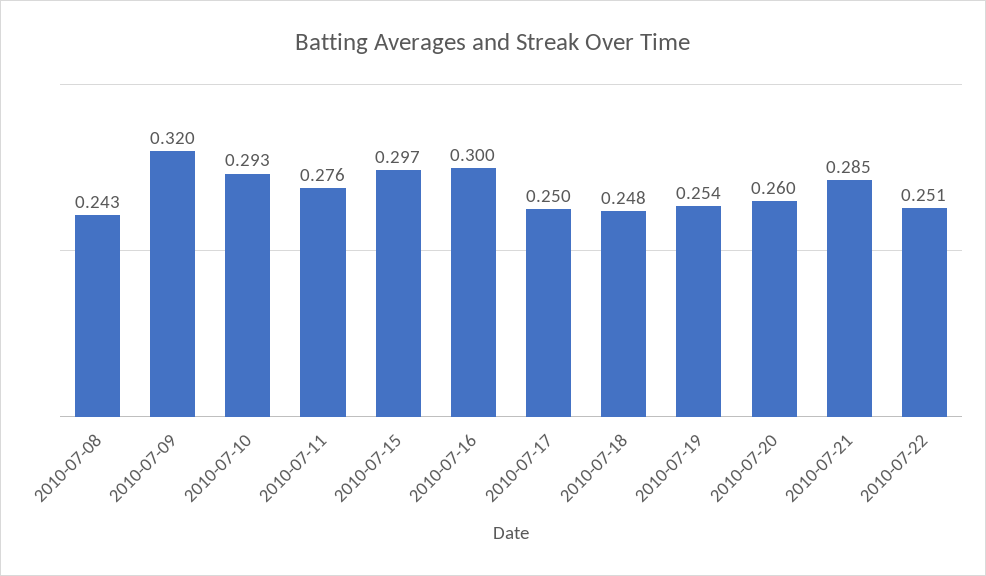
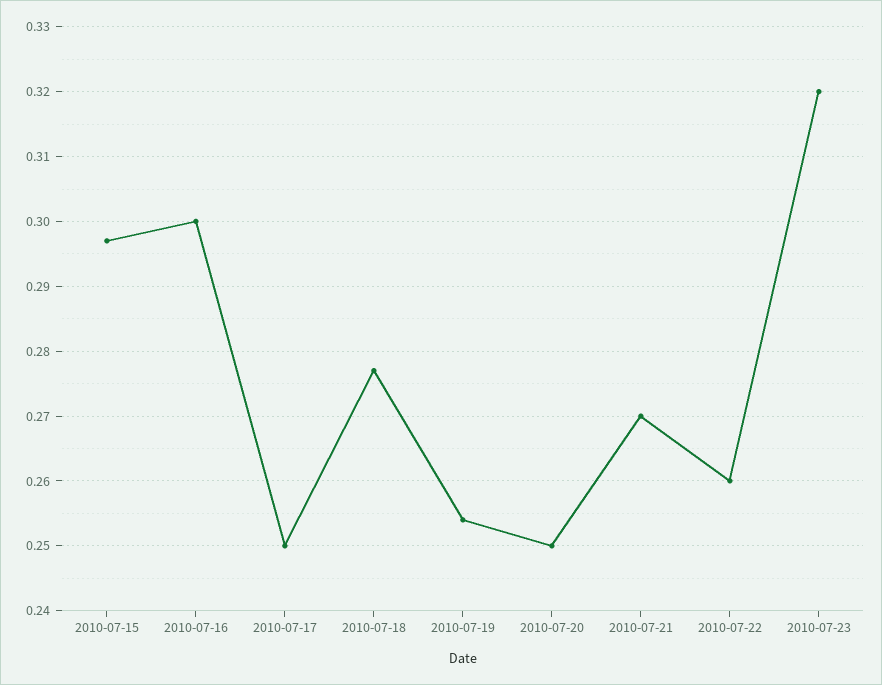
2010-07-08: 0.243 -> none
2010-07-09: 0.32 -> none
2010-07-10: 0.293 -> none
2010-07-11: 0.276 -> none
2010-07-18: 0.248 -> 0.277
2010-07-20: 0.26 -> 0.25
2010-07-21: 0.285 -> 0.27
2010-07-22: 0.251 -> 0.26
2010-07-23: none -> 0.32

